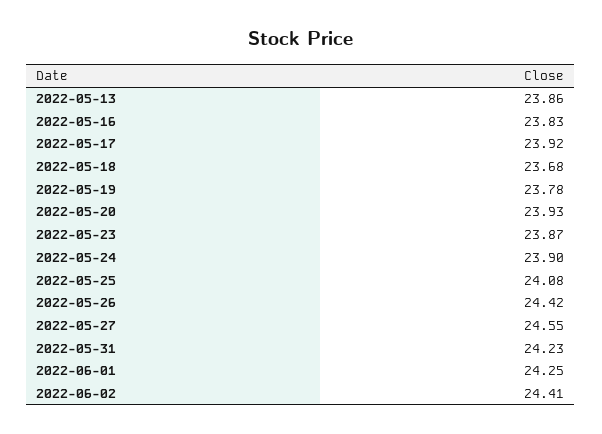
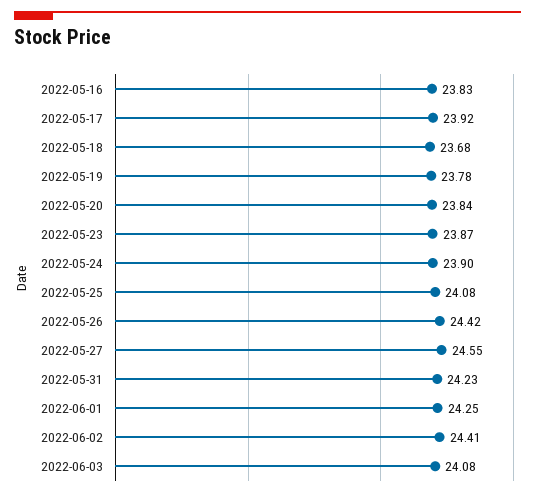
2022-05-13: 23.86 -> none
2022-05-20: 23.93 -> 23.84
2022-06-03: none -> 24.08

